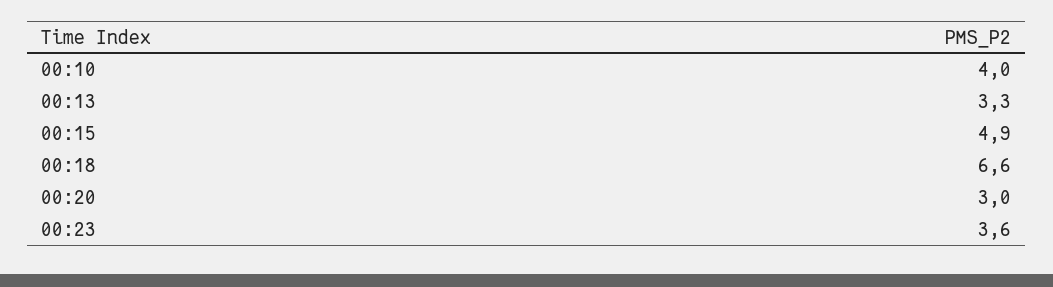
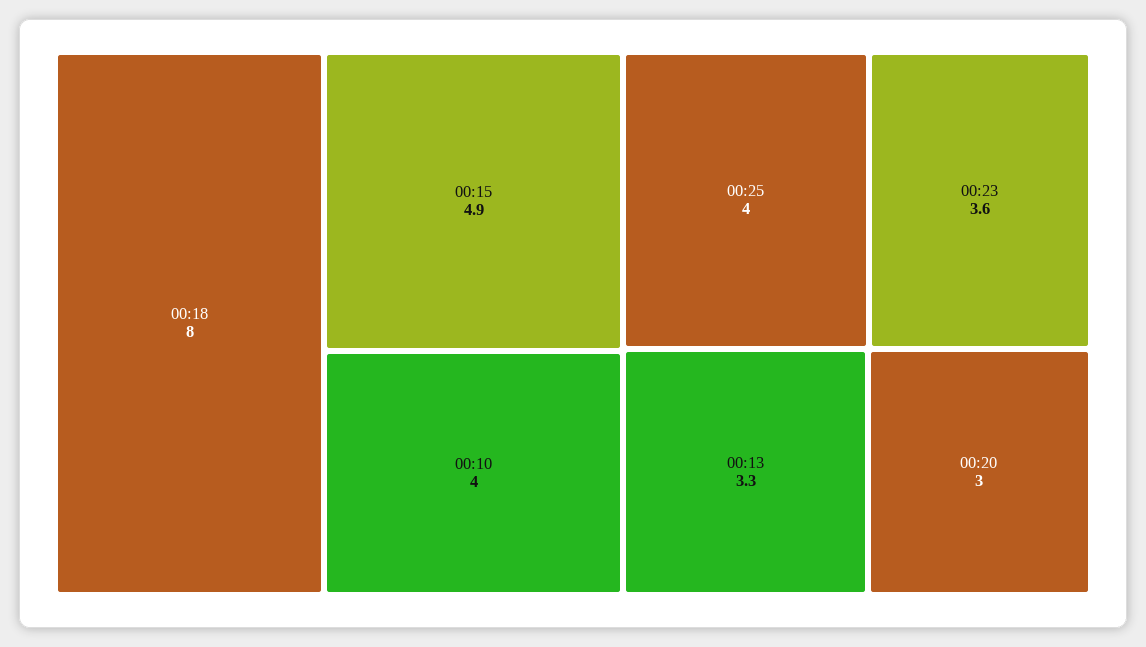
00:18: 6.6 -> 8
00:25: none -> 4

